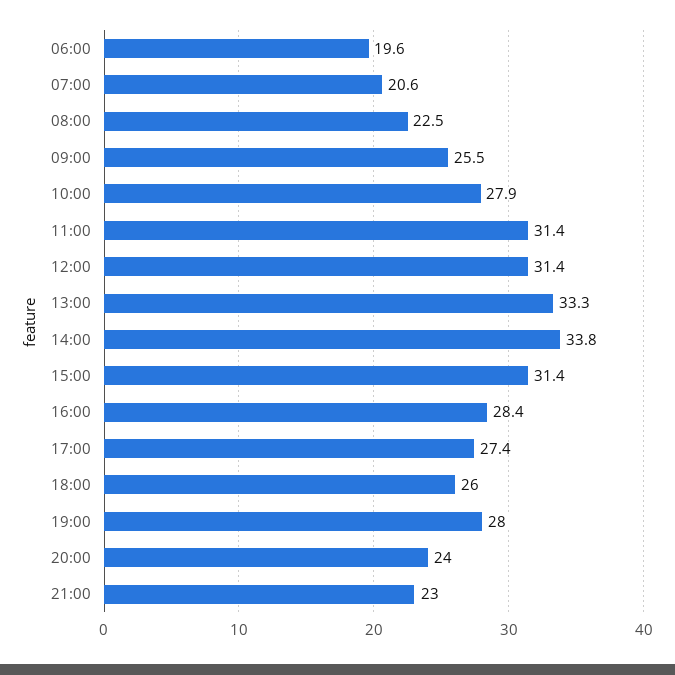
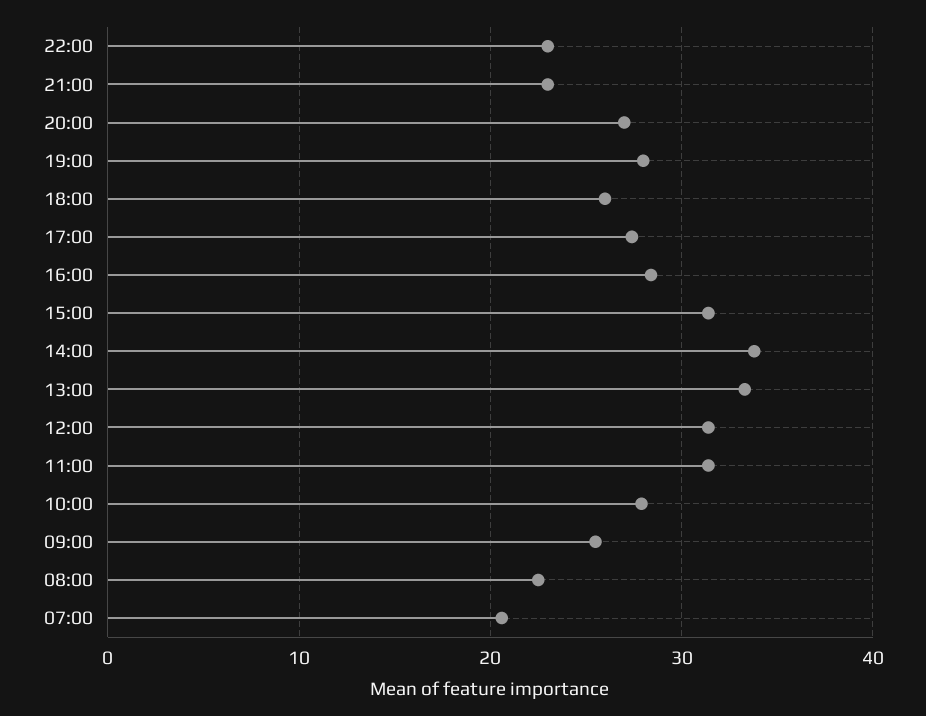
06:00: 19.6 -> none
20:00: 24 -> 27
22:00: none -> 23

